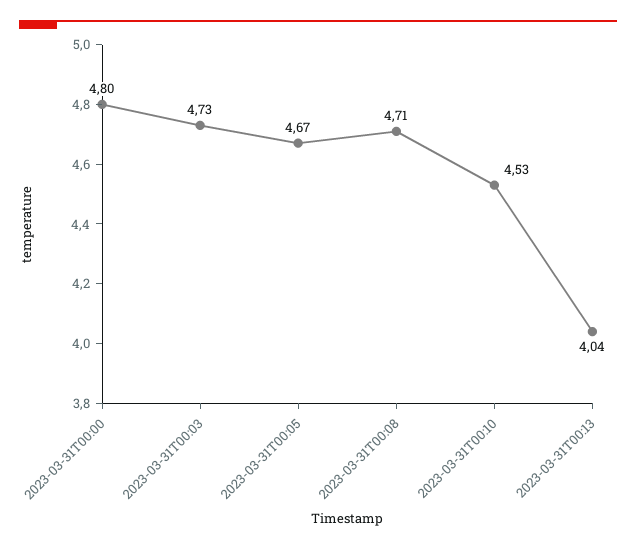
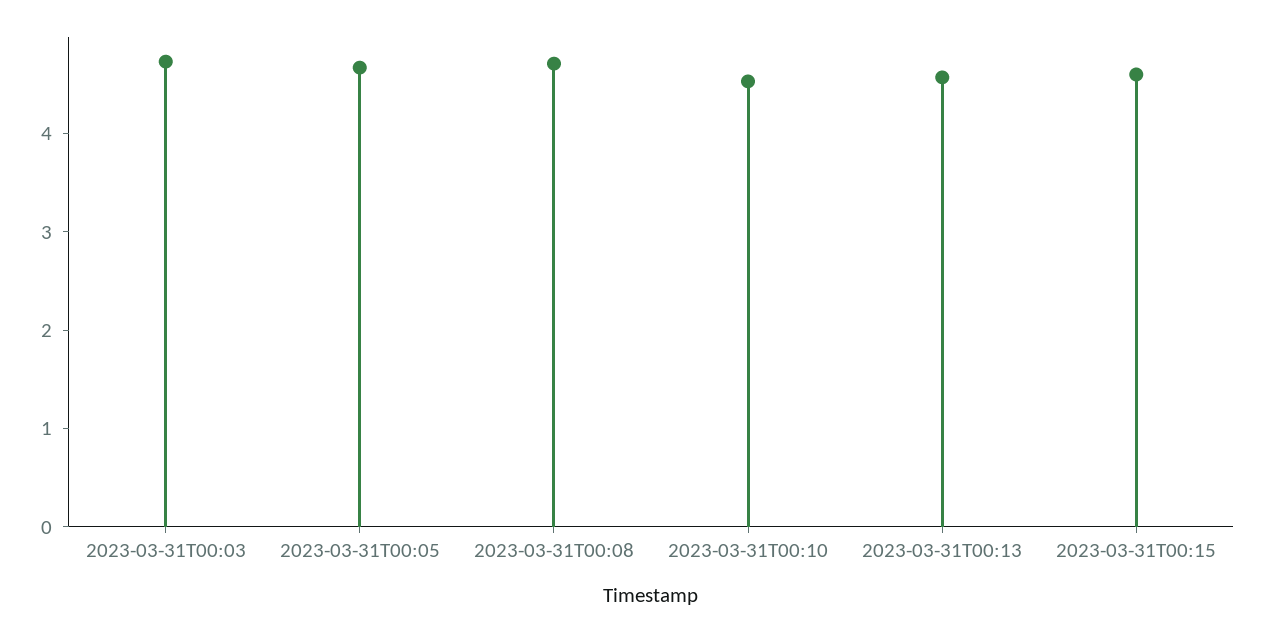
2023-03-31T00:00: 4.8 -> none
2023-03-31T00:13: 4.04 -> 4.6
2023-03-31T00:15: none -> 4.6

